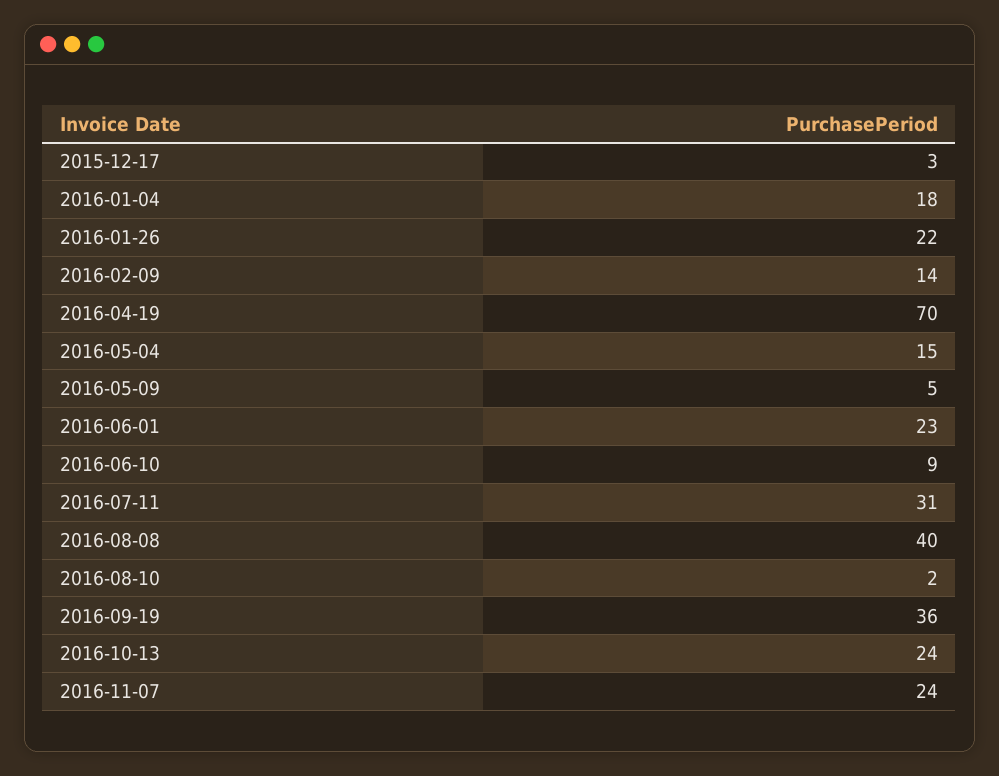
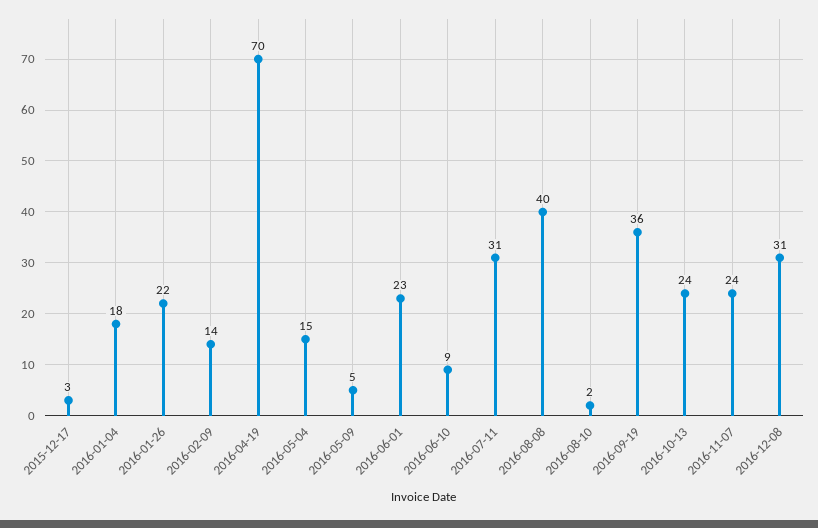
2016-12-08: none -> 31

